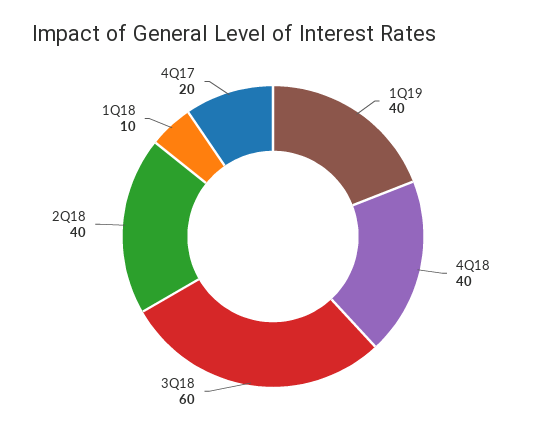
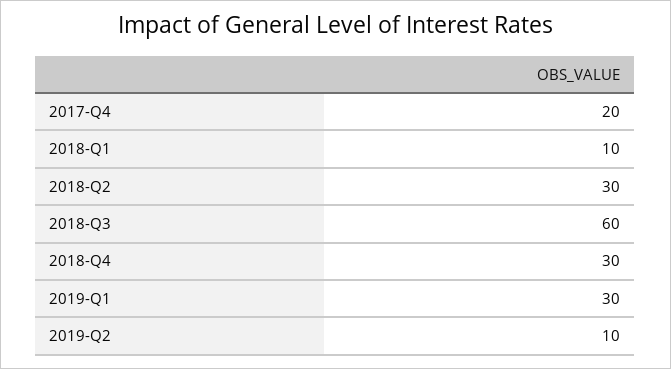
1Q19: 40 -> 30
4Q18: 40 -> 30
2Q18: 40 -> 30
2019-Q2: none -> 10

